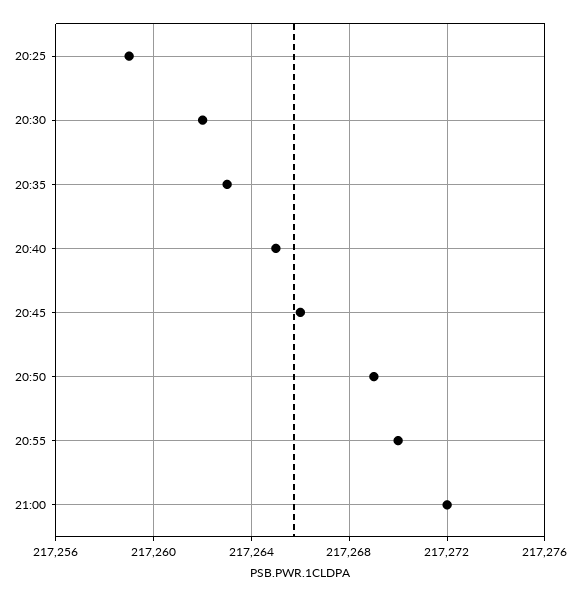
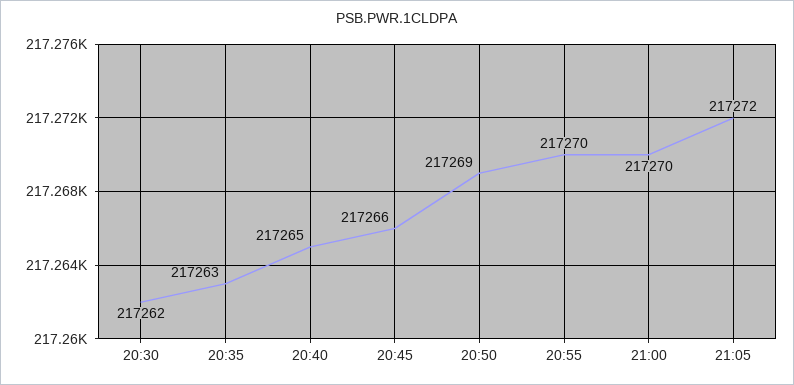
20:25: 217259 -> none
21:00: 217272 -> 217270
21:05: none -> 217272

